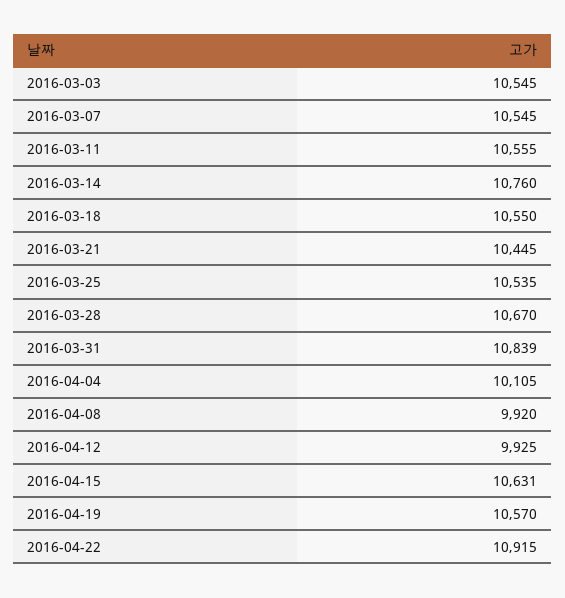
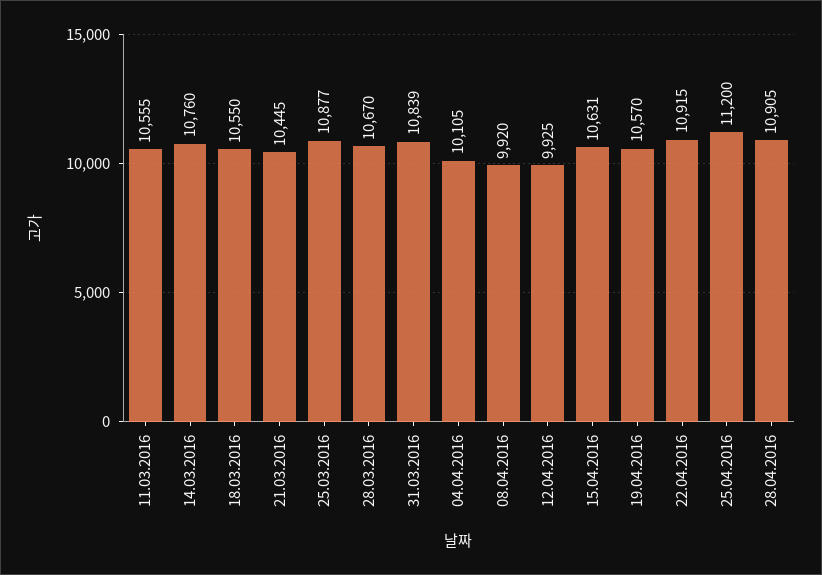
2016-03-03: 10545 -> none
2016-03-07: 10545 -> none
2016-03-25: 10535 -> 10877
25.04.2016: none -> 11200
28.04.2016: none -> 10905

